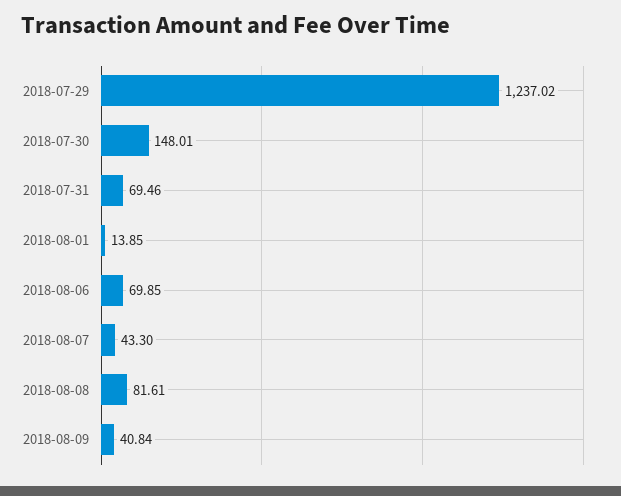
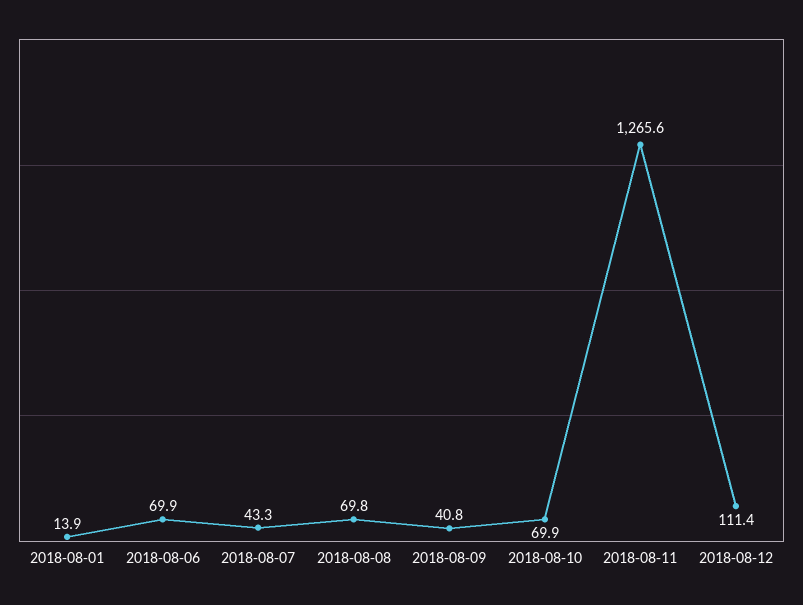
2018-07-29: 1237.02 -> none
2018-07-30: 148.01 -> none
2018-07-31: 69.46 -> none
2018-08-08: 81.61 -> 69.8
2018-08-10: none -> 69.9
2018-08-11: none -> 1265.6
2018-08-12: none -> 111.4

